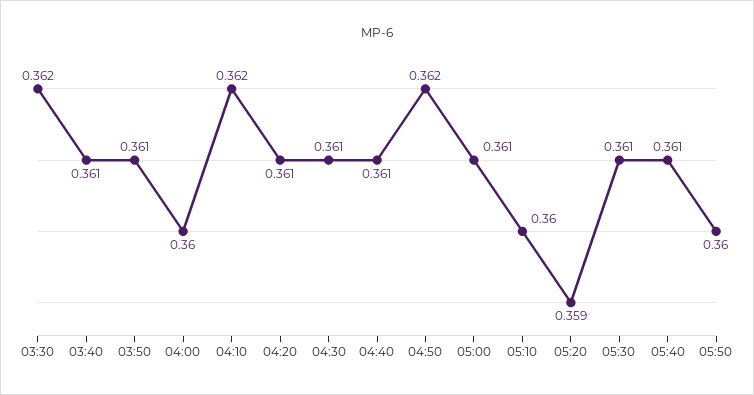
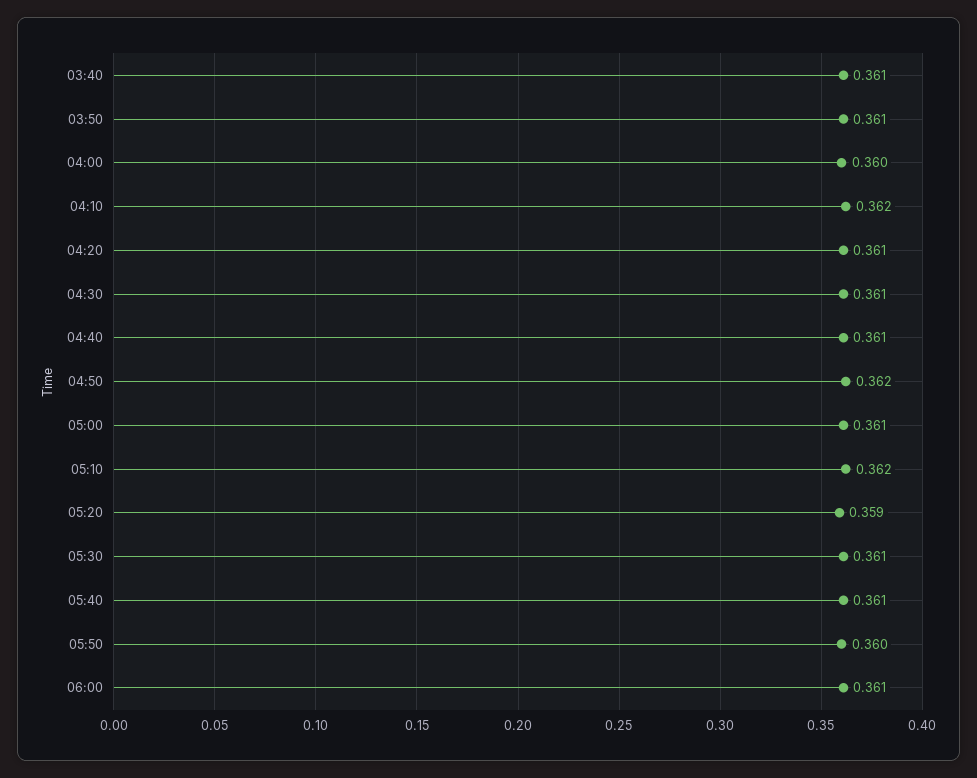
03:30: 0.362 -> none
05:10: 0.36 -> 0.362
06:00: none -> 0.361

